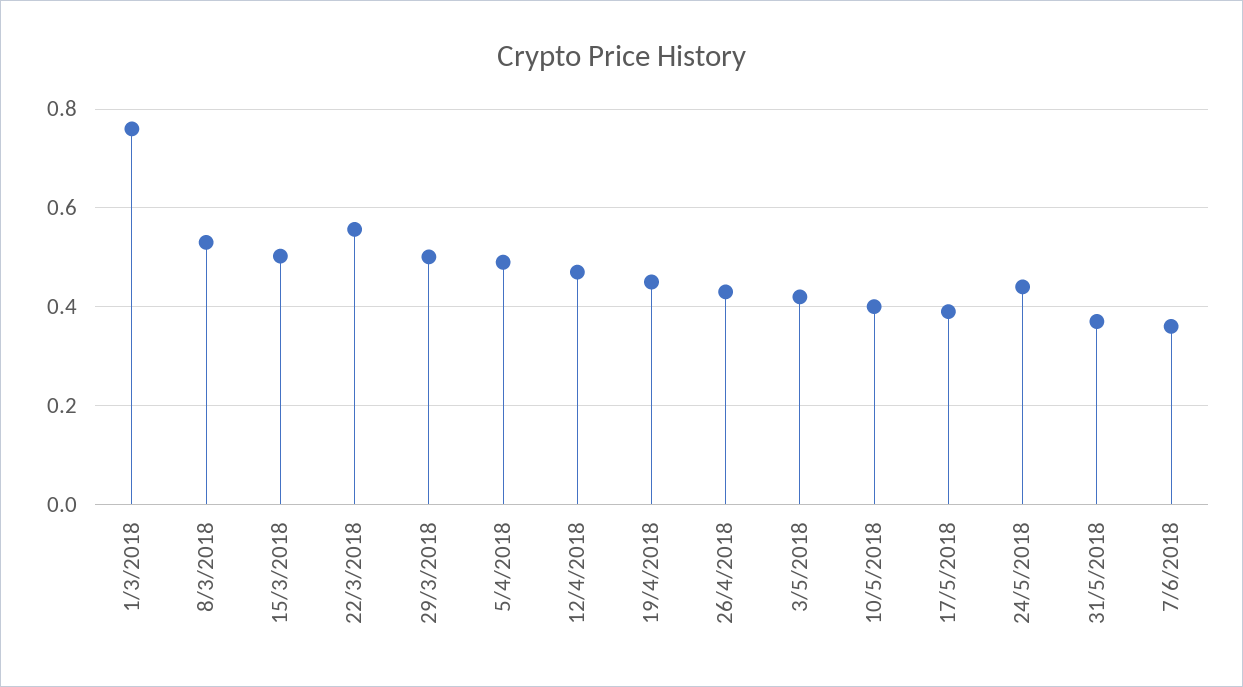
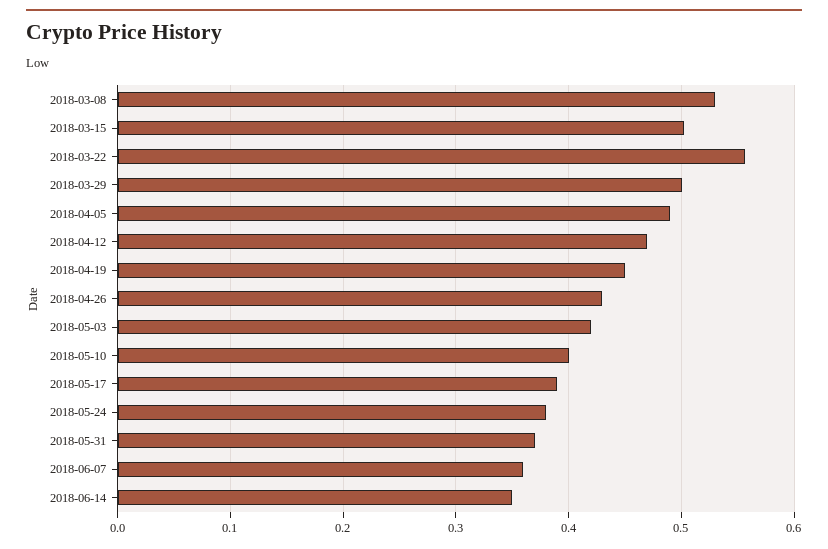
1/3/2018: 0.76 -> none
24/5/2018: 0.44 -> 0.38
2018-06-14: none -> 0.35

